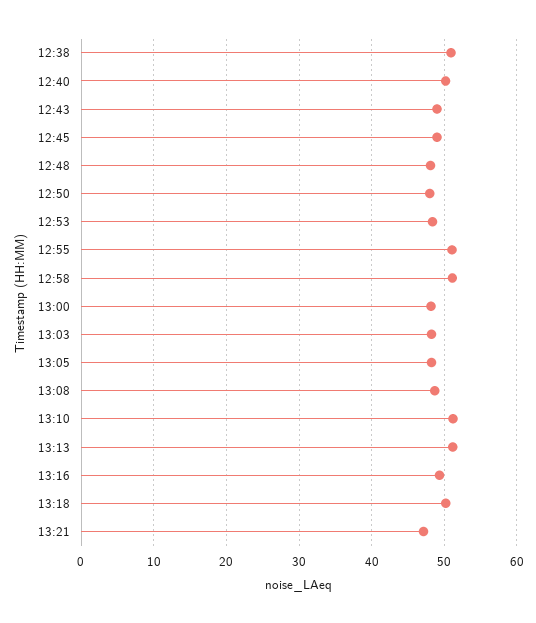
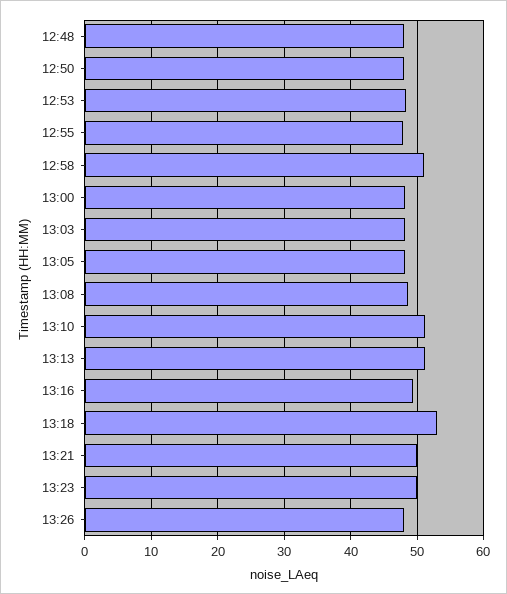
12:38: 51 -> none
12:40: 50 -> none
12:43: 49 -> none
12:45: 49 -> none
12:55: 51 -> 48
13:18: 50 -> 53
13:21: 47 -> 50
13:23: none -> 50
13:26: none -> 48

